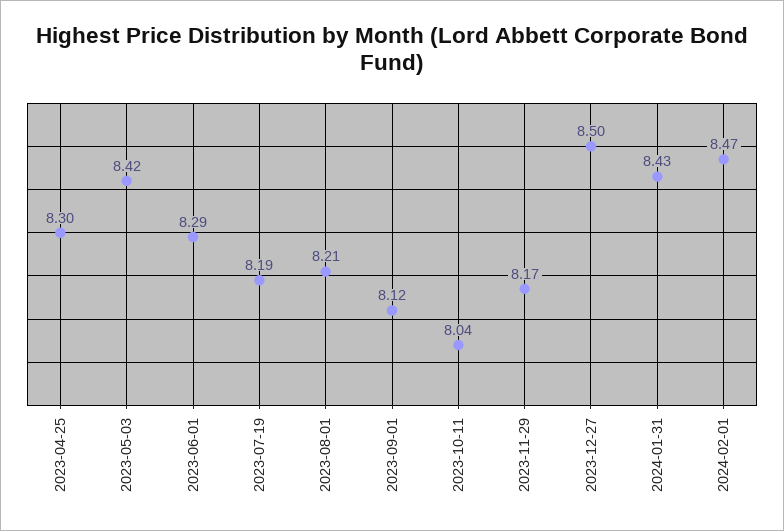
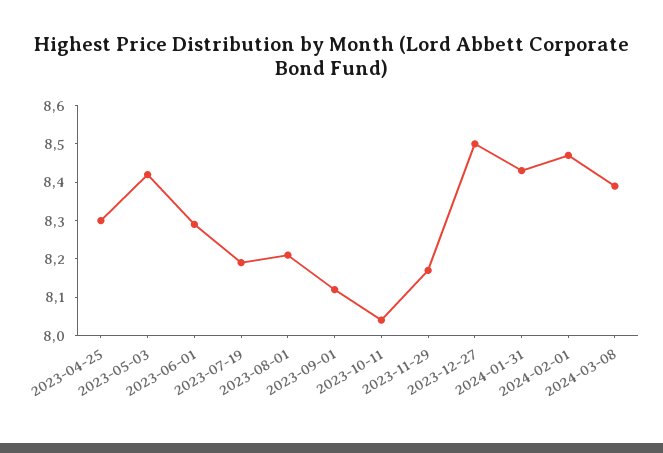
2024-03-08: none -> 8.4

